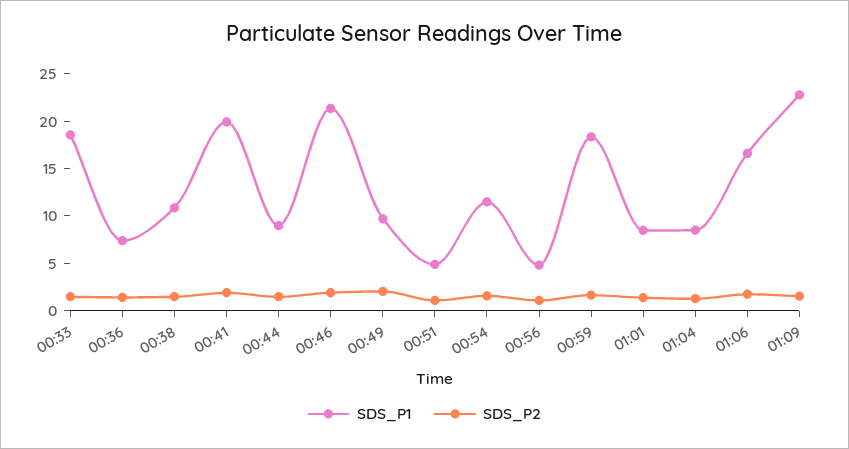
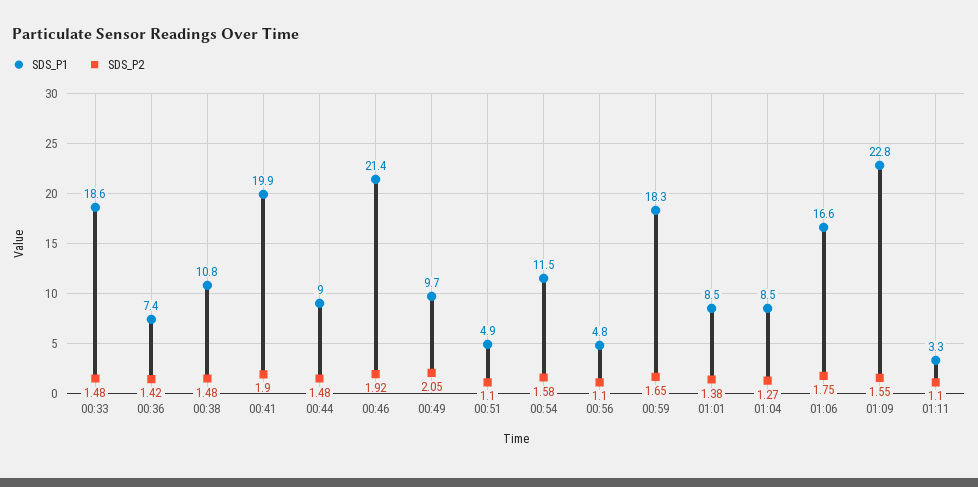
SDS_P1, 01:11: none -> 3.3
SDS_P2, 01:11: none -> 1.1

